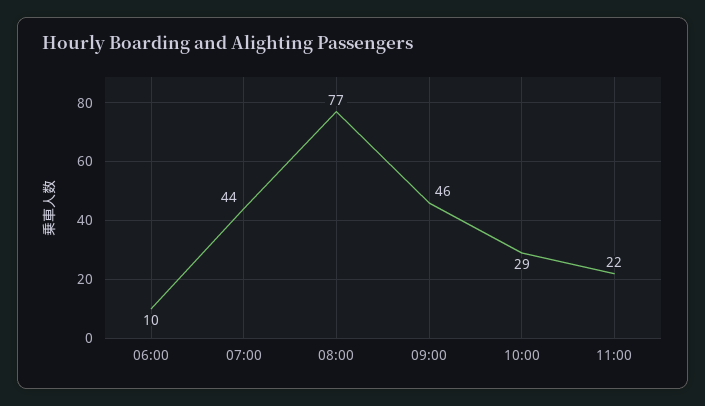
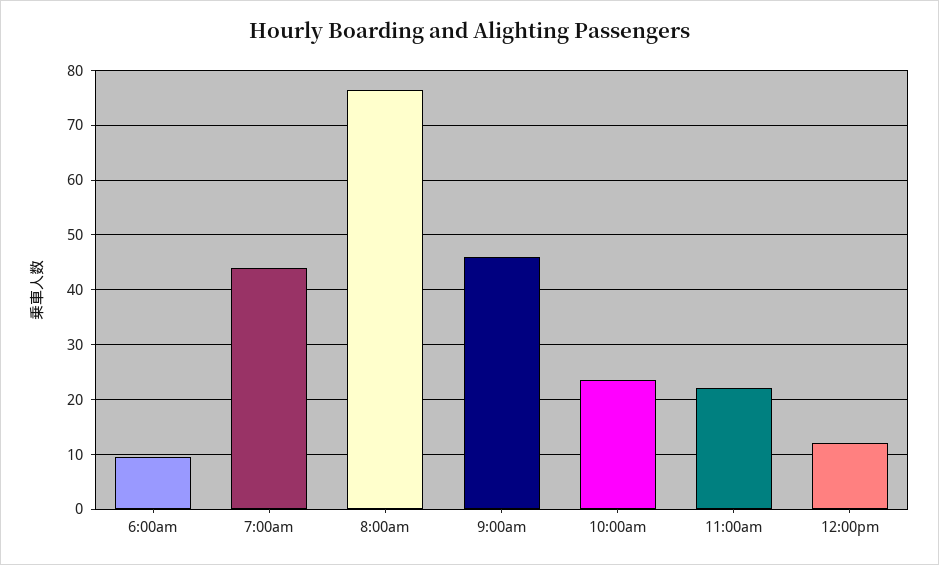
10:00: 29 -> 24
12:00pm: none -> 12

